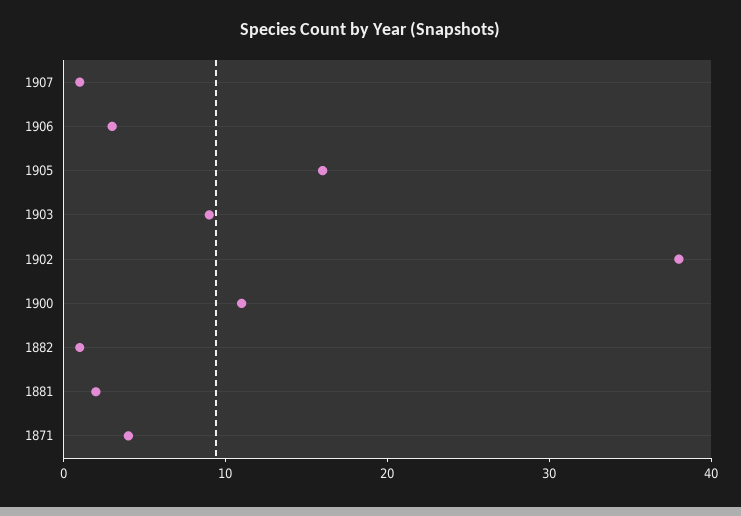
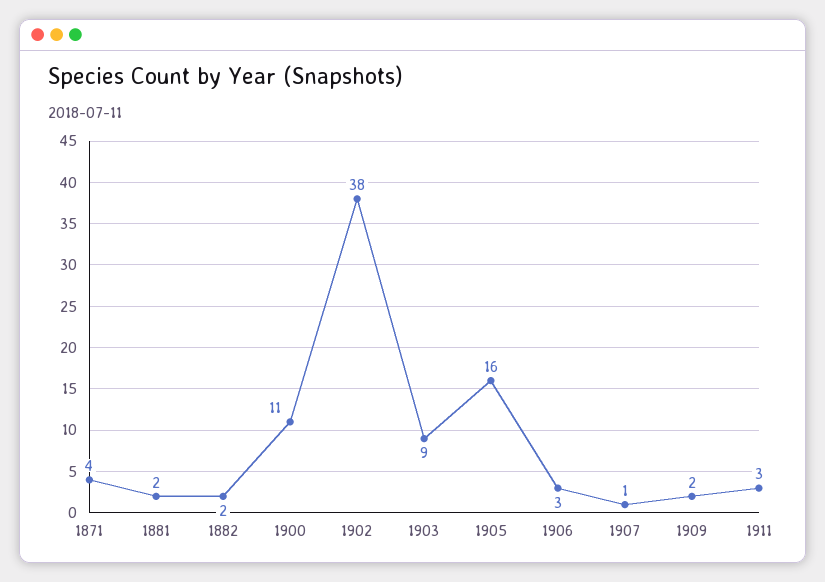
1882: 1 -> 2
1909: none -> 2
1911: none -> 3

